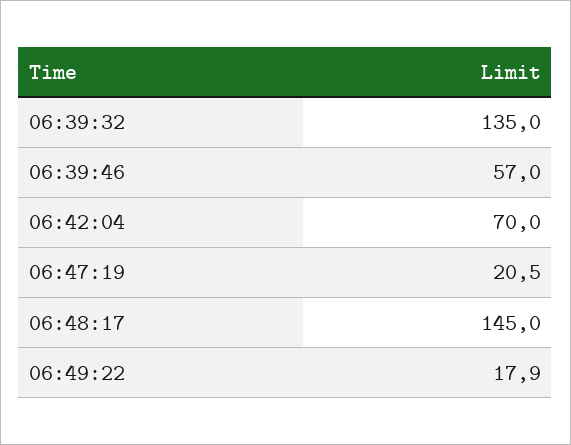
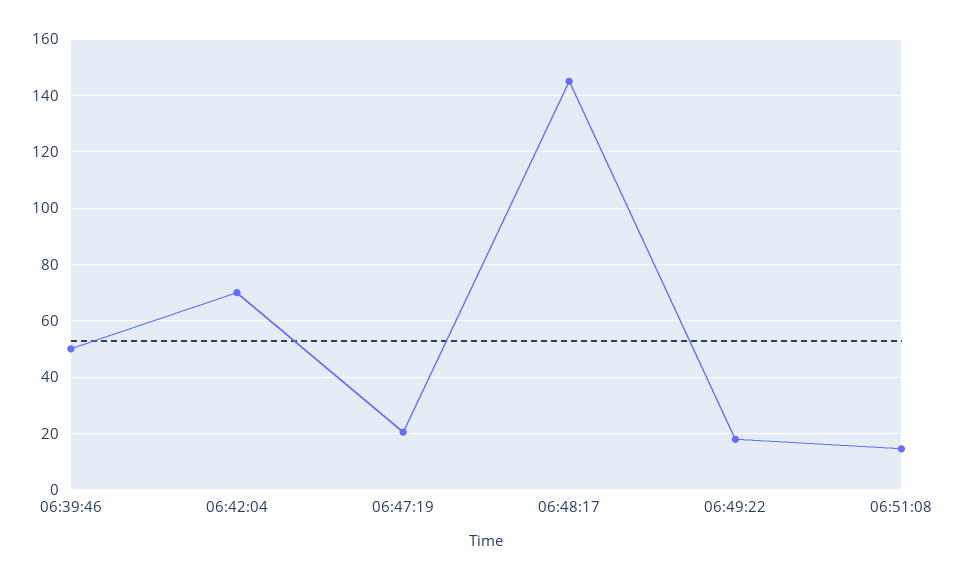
06:39:32: 135 -> none
06:39:46: 57 -> 50
06:51:08: none -> 15

